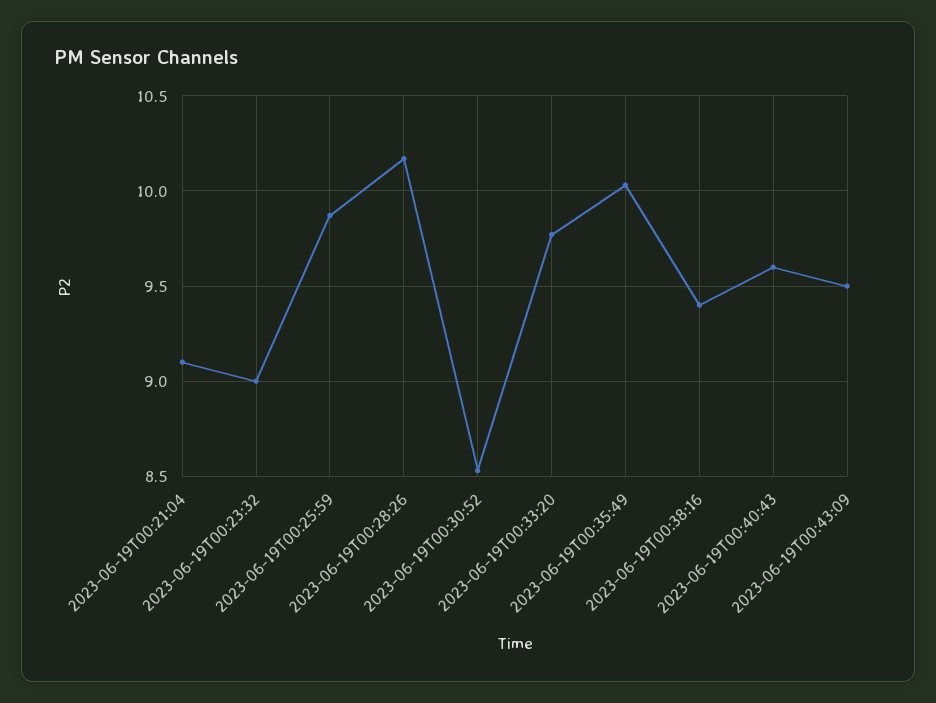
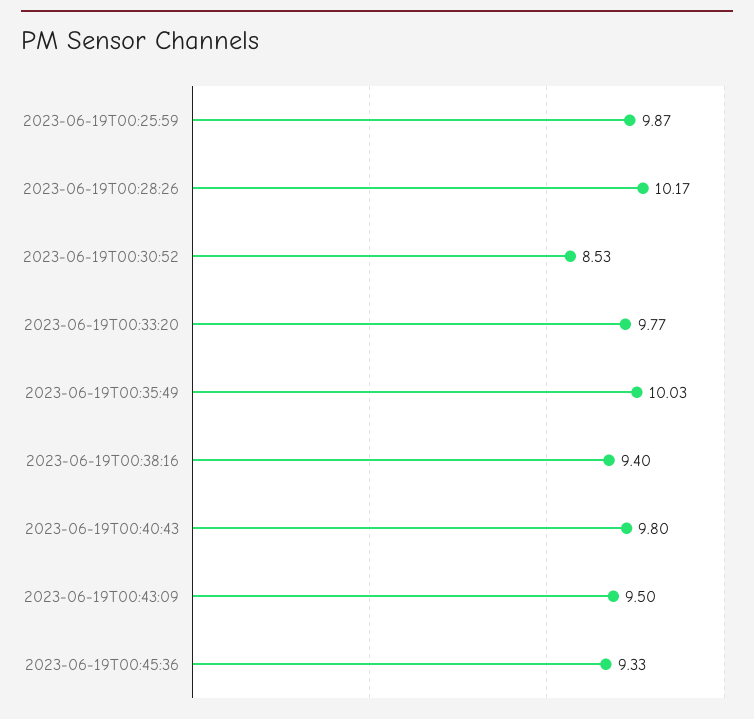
2023-06-19T00:21:04: 9.1 -> none
2023-06-19T00:23:32: 9 -> none
2023-06-19T00:40:43: 9.6 -> 9.8
2023-06-19T00:45:36: none -> 9.33

